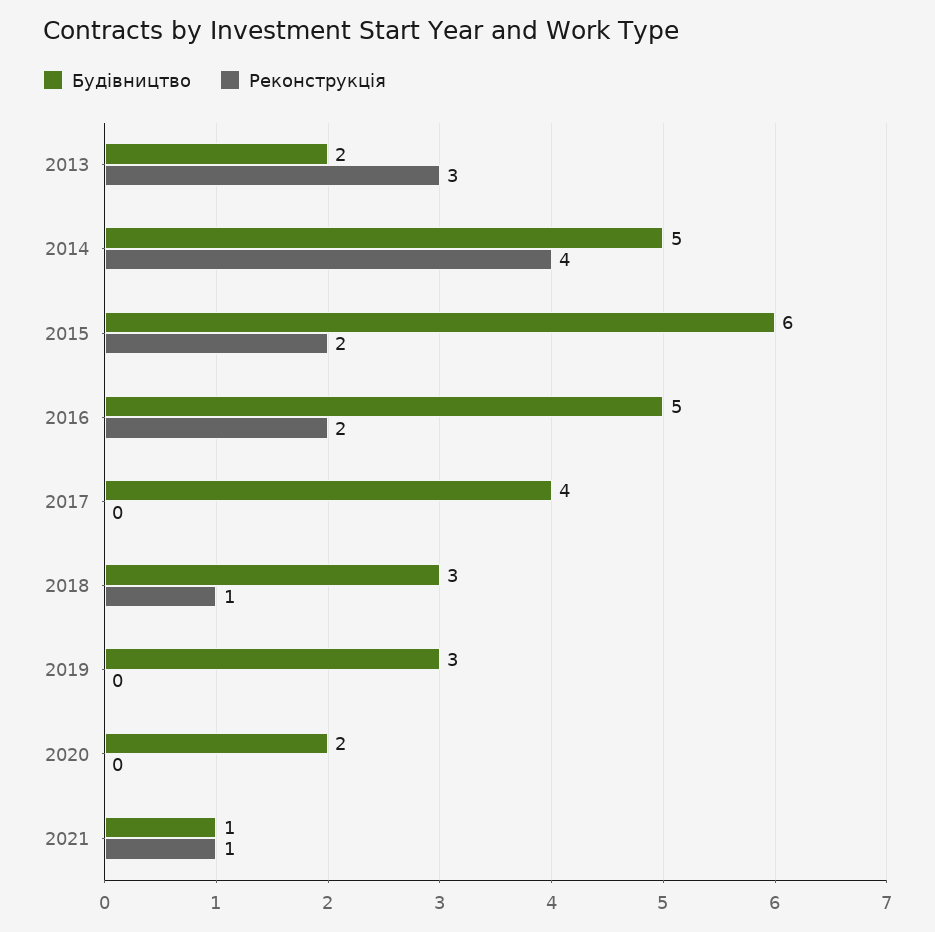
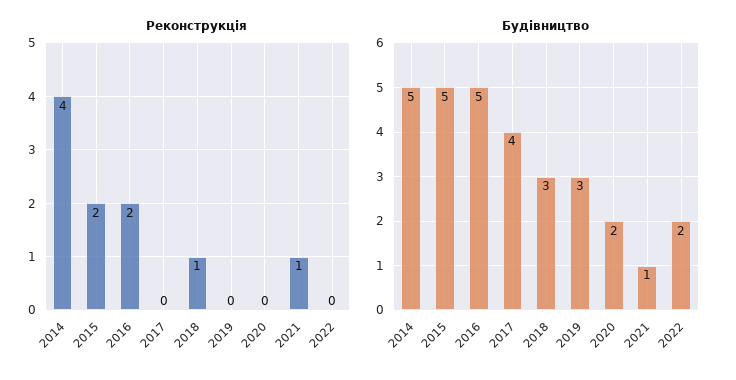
Будівництво, 2013: 2 -> none
Реконструкція, 2013: 3 -> none
Будівництво, 2015: 6 -> 5
Реконструкція, 2022: none -> 0
Будівництво, 2022: none -> 2

